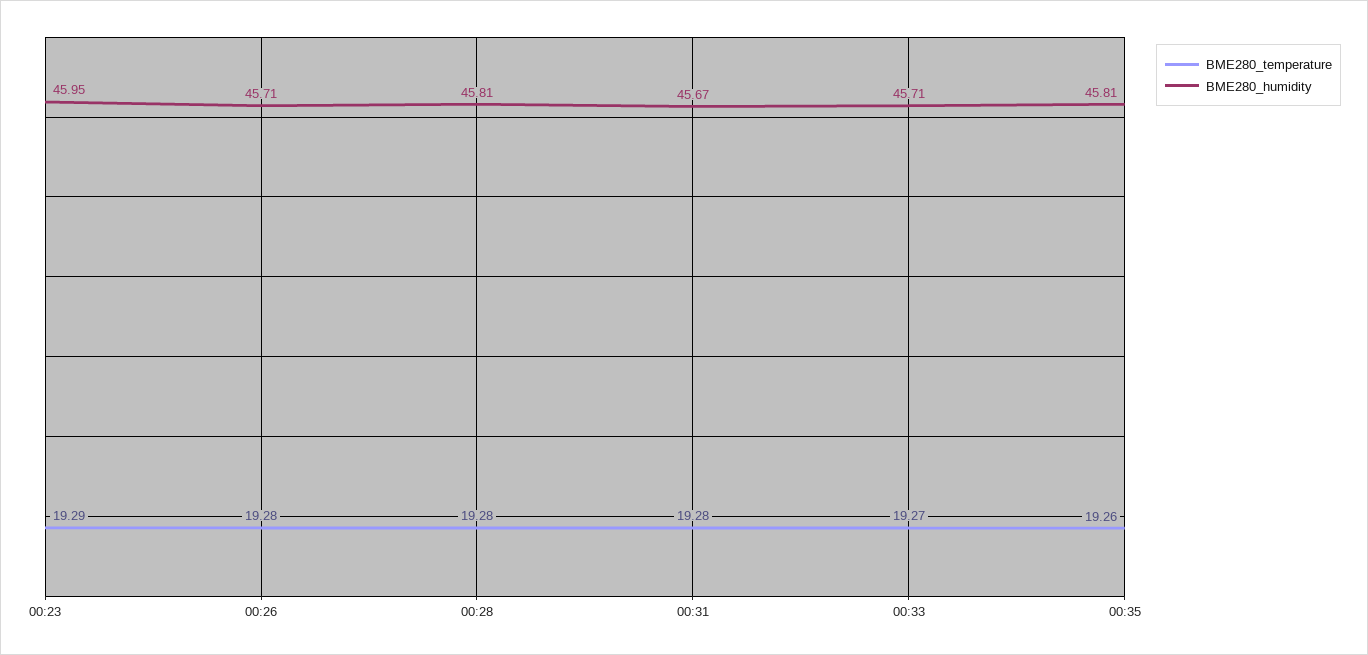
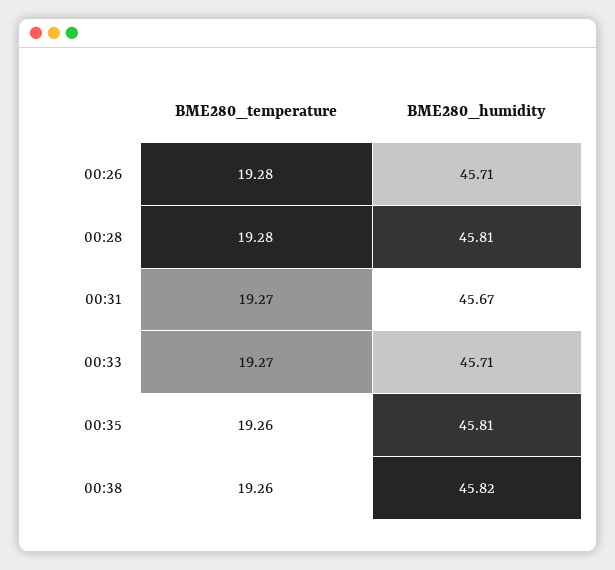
BME280_temperature, 00:23: 19.29 -> none
BME280_humidity, 00:23: 45.95 -> none
BME280_temperature, 00:31: 19.28 -> 19.27
BME280_temperature, 00:38: none -> 19.26
BME280_humidity, 00:38: none -> 45.82

